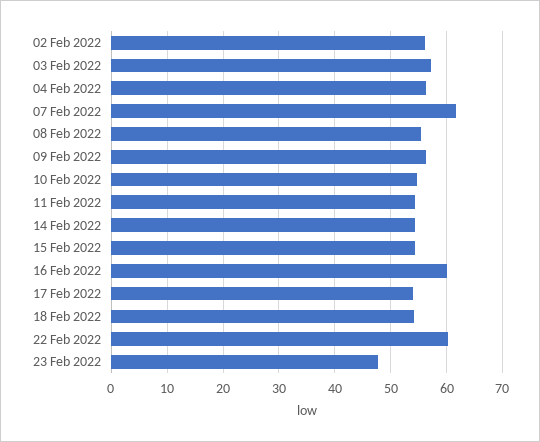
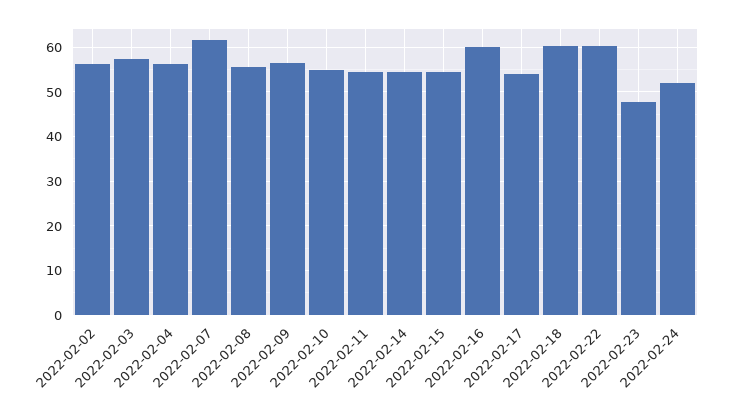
18 Feb 2022: 54 -> 60
2022-02-24: none -> 52

